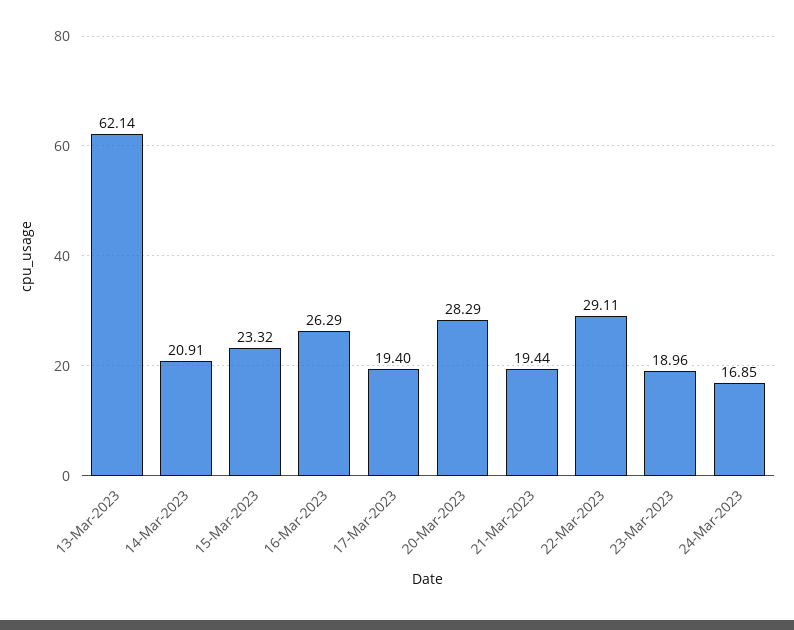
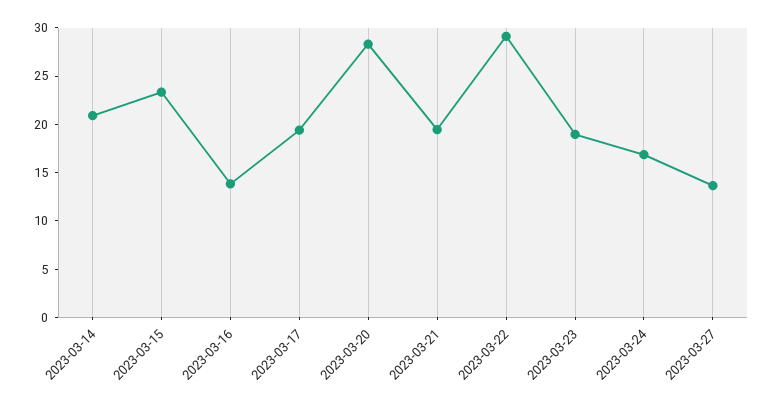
13-Mar-2023: 62.14 -> none
16-Mar-2023: 26.29 -> 14
2023-03-27: none -> 14

